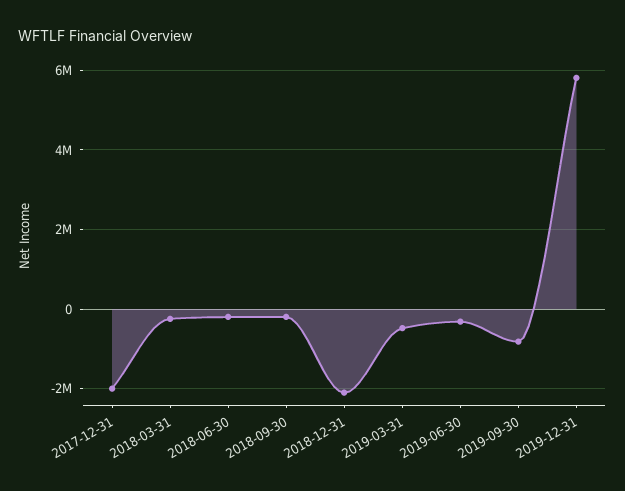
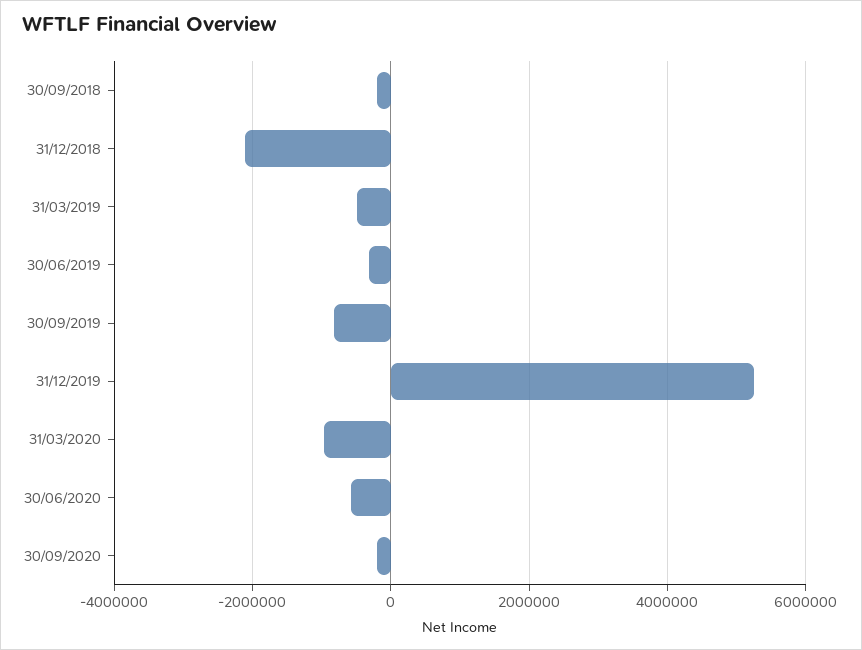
2017-12-31: -2000000 -> none
2018-03-31: -200000 -> none
2018-06-30: -200000 -> none
2019-12-31: 5800000 -> 5200000
31/03/2020: none -> -1000000
30/06/2020: none -> -600000
30/09/2020: none -> -200000

